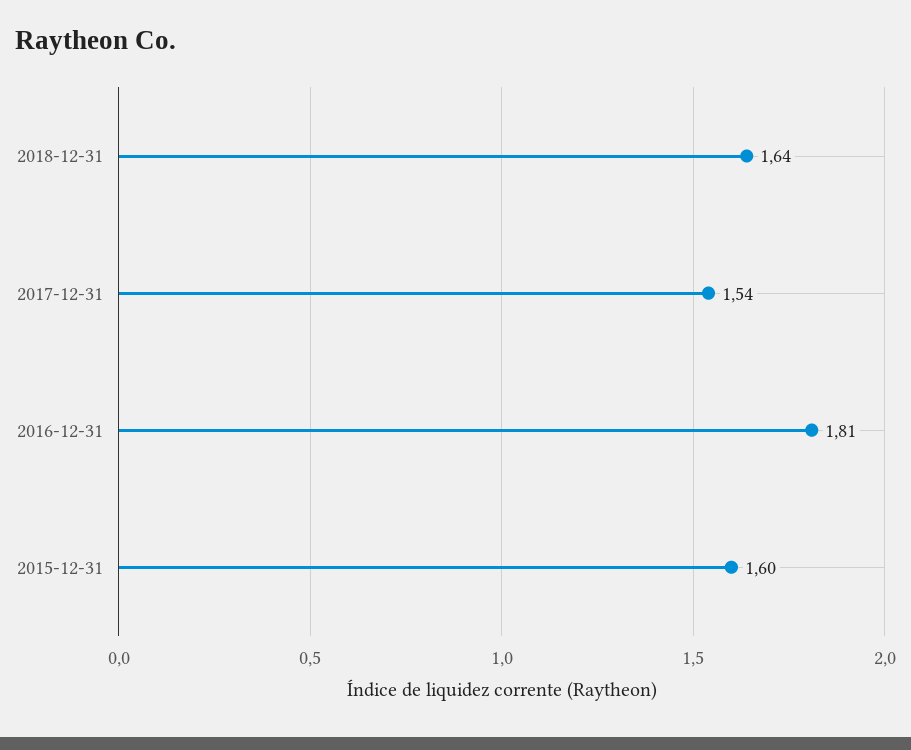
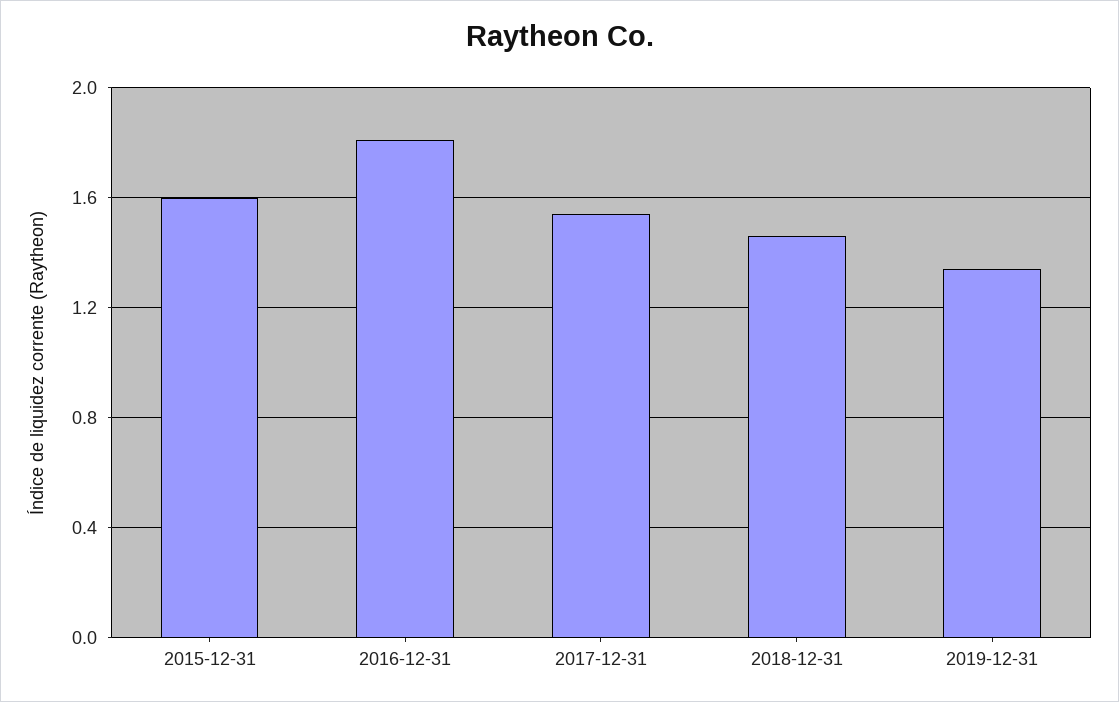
2018-12-31: 1.64 -> 1.45
2019-12-31: none -> 1.35

